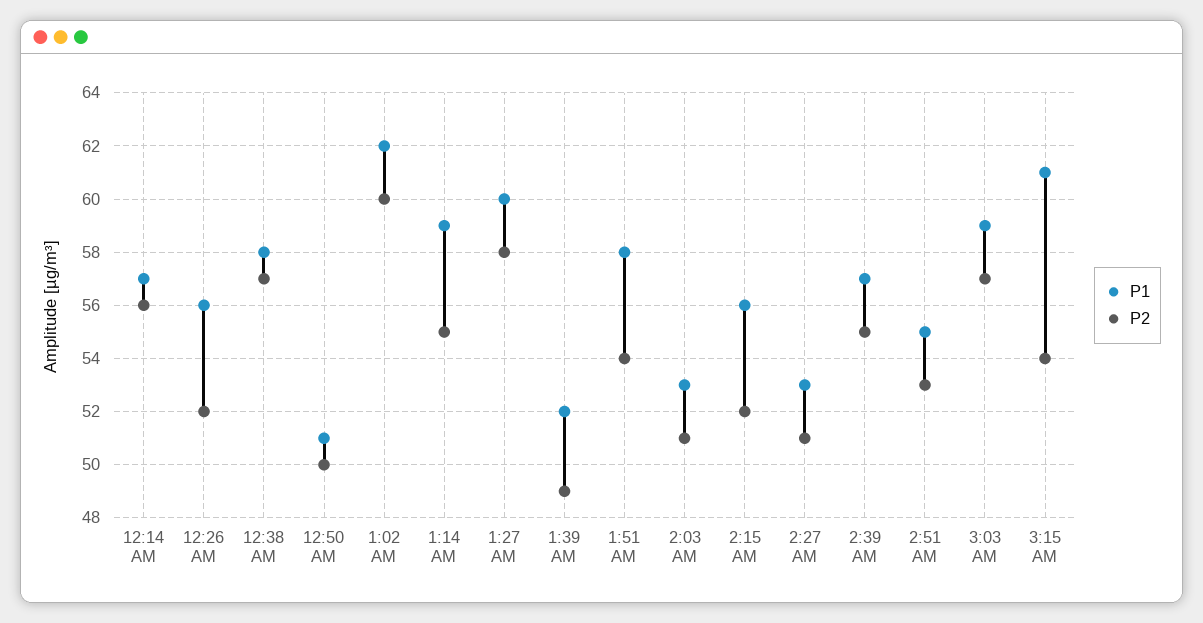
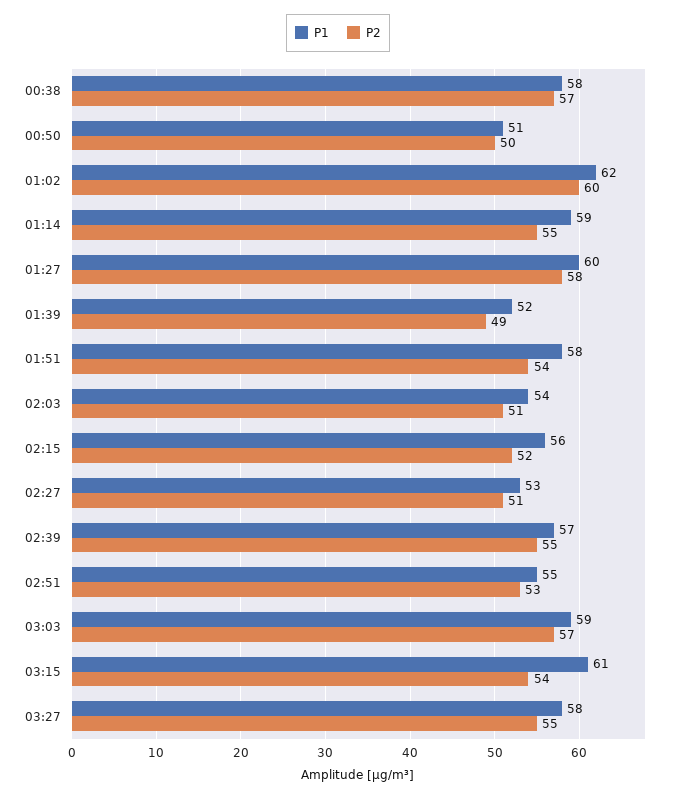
P1, 12:14 AM: 57 -> none
P2, 12:14 AM: 56 -> none
P1, 12:26 AM: 56 -> none
P2, 12:26 AM: 52 -> none
P1, 2:03 AM: 53 -> 54
P1, 03:27: none -> 58
P2, 03:27: none -> 55

